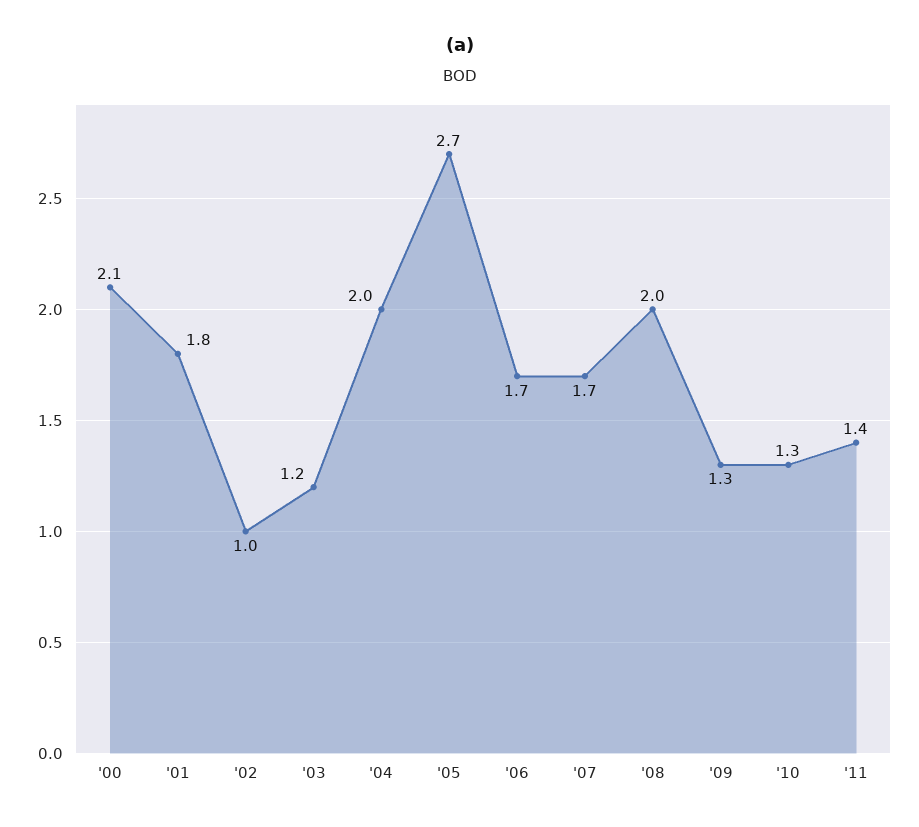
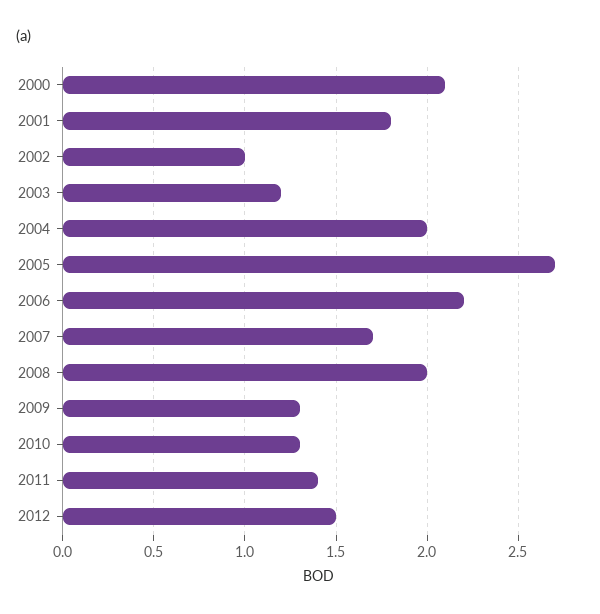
'06: 1.7 -> 2.2
2012: none -> 1.5

